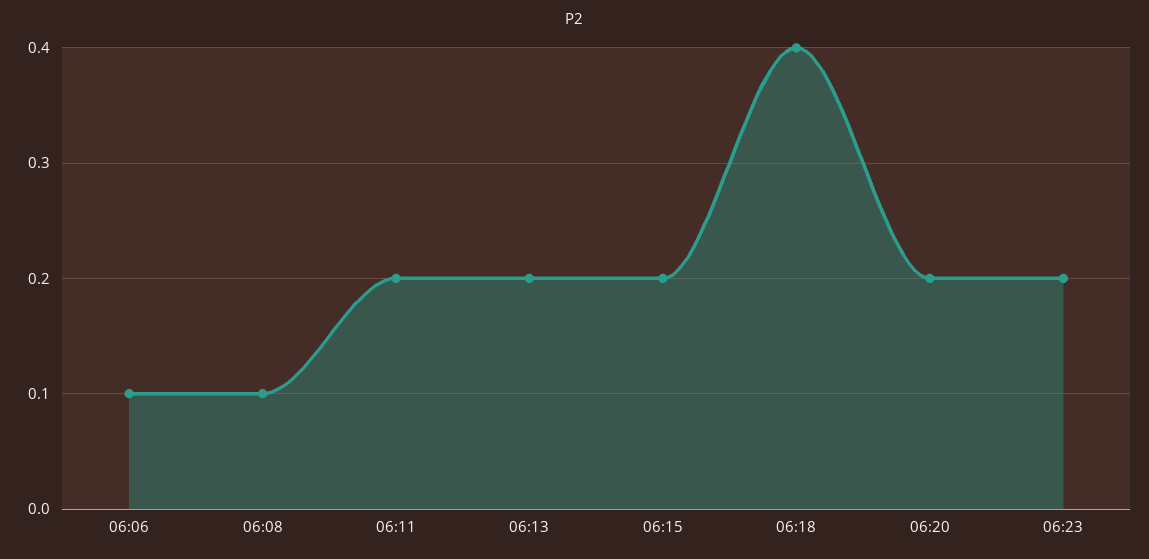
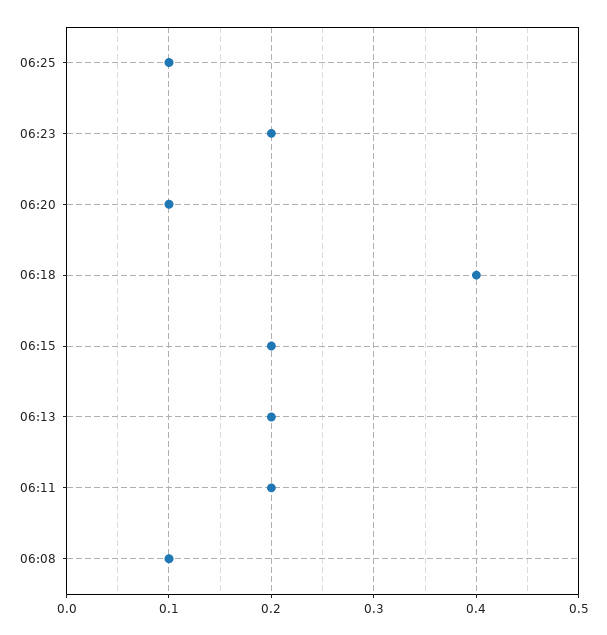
06:06: 0.1 -> none
06:20: 0.2 -> 0.1
06:25: none -> 0.1

